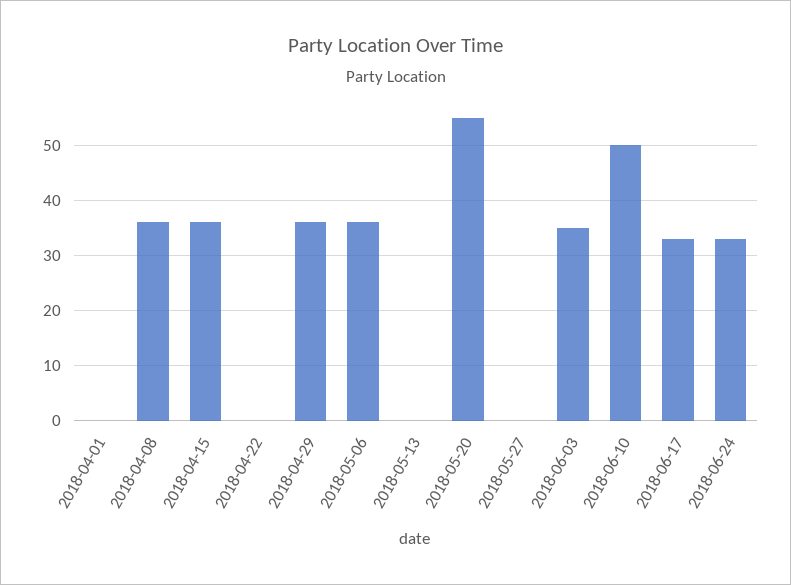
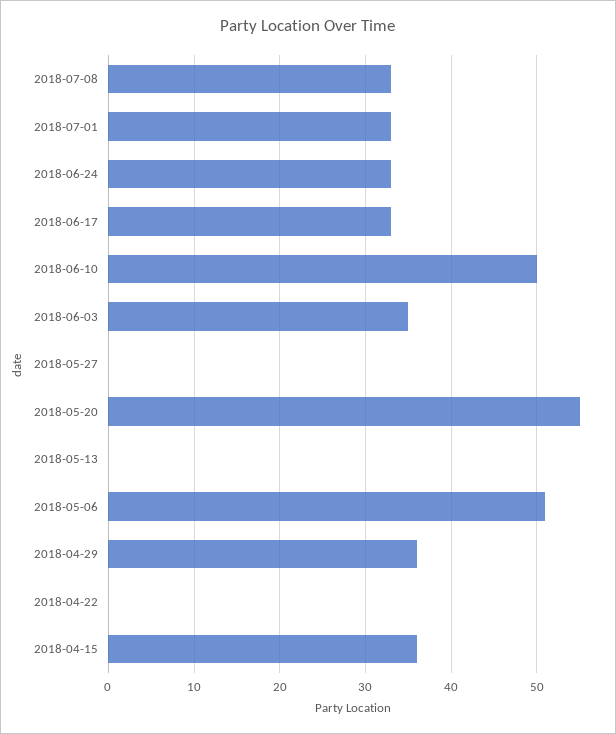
2018-04-01: 0 -> none
2018-04-08: 35 -> none
2018-05-06: 35 -> 51
2018-07-08: none -> 33
2018-07-01: none -> 33

